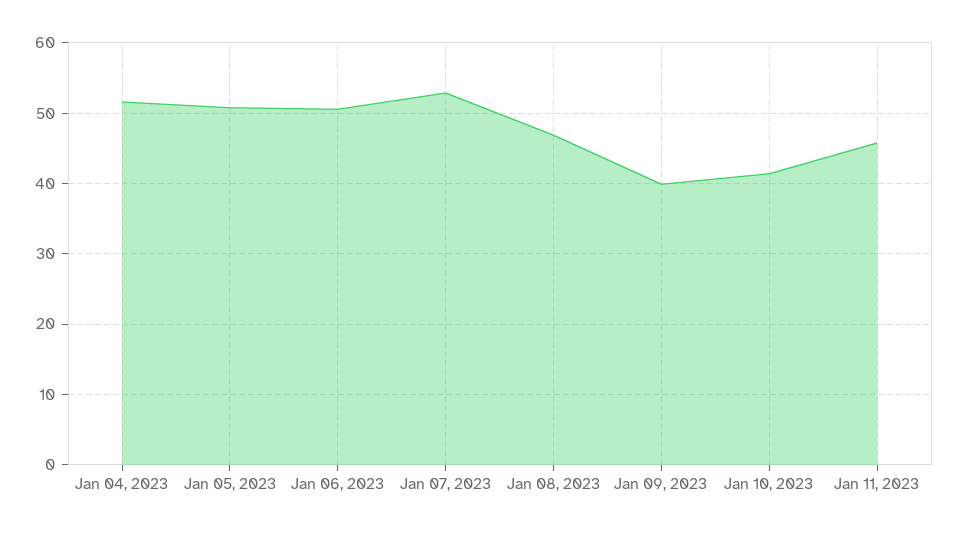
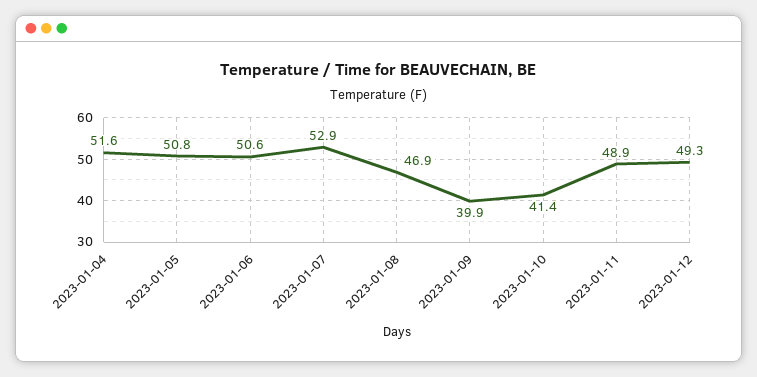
Jan 11, 2023: 46 -> 48.9
2023-01-12: none -> 49.3

